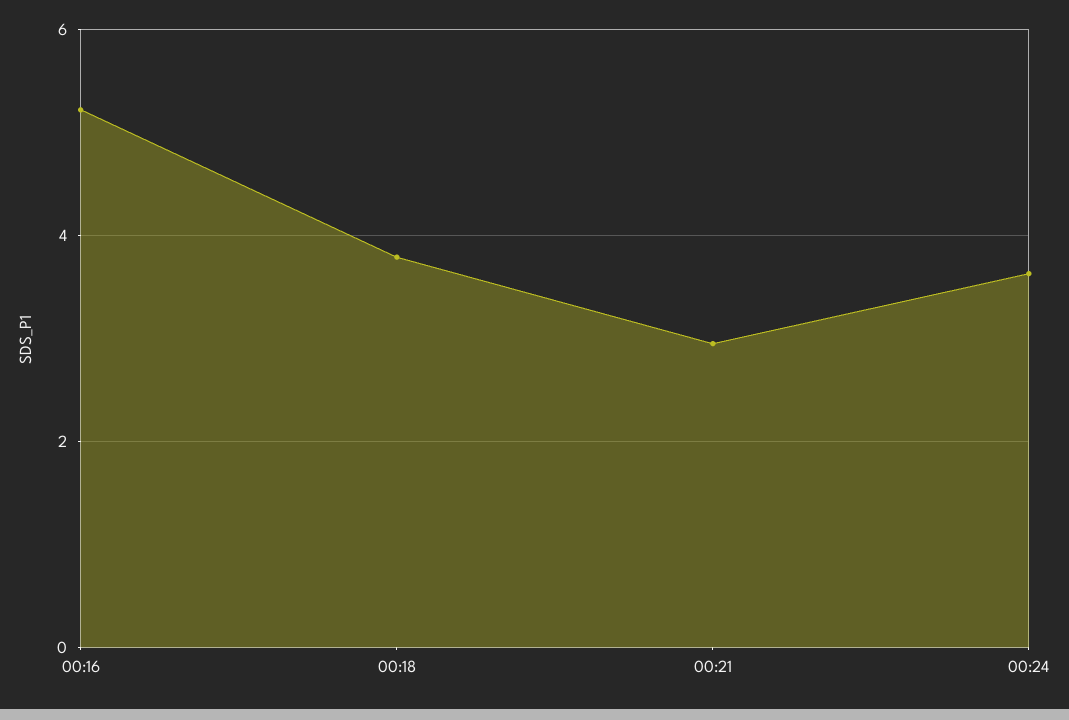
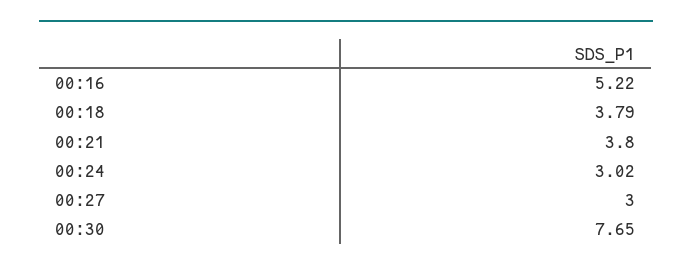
00:21: 3 -> 3.8
00:24: 3.6 -> 3.02
00:27: none -> 3
00:30: none -> 7.65

